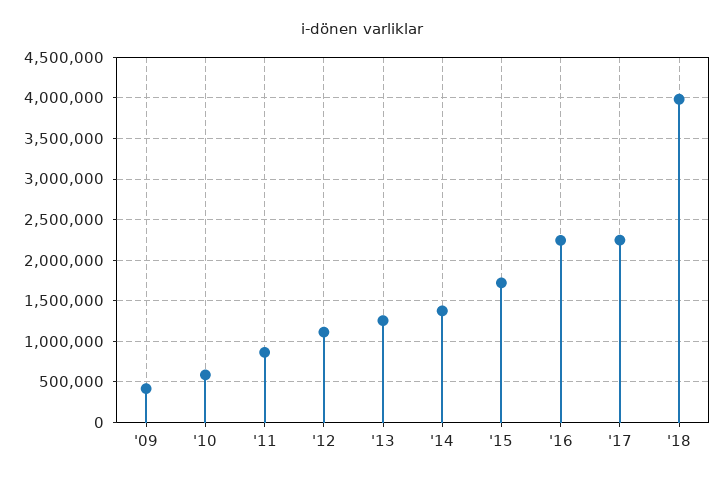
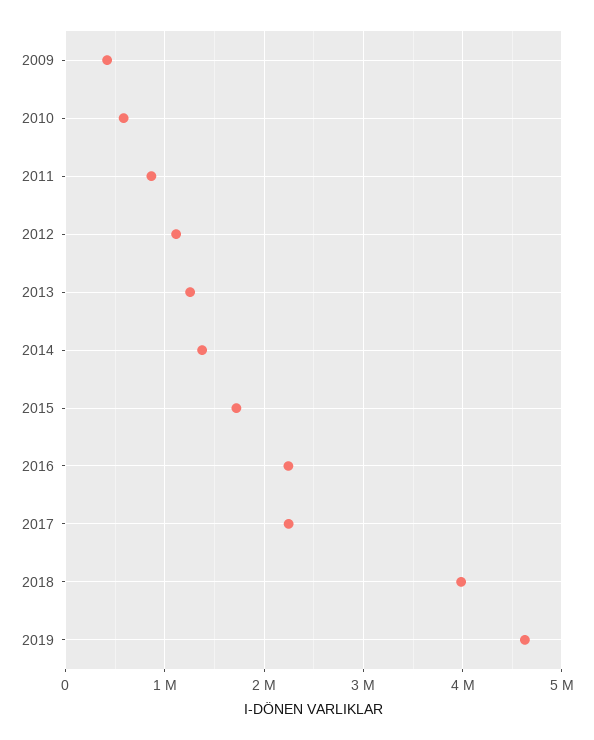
2019: none -> 4600000

